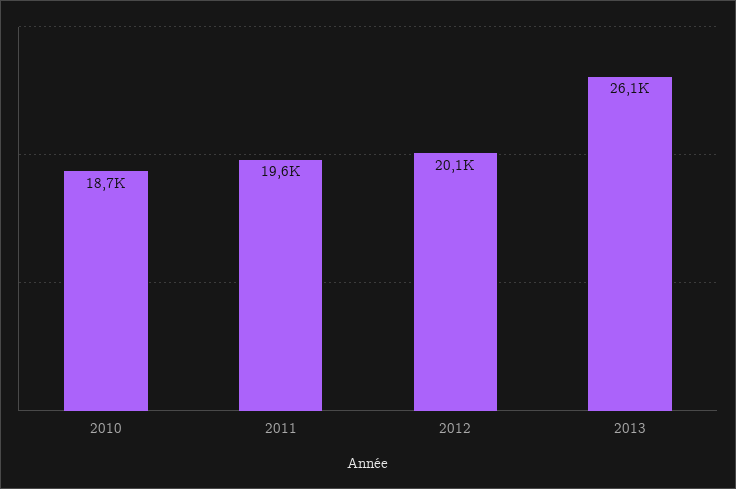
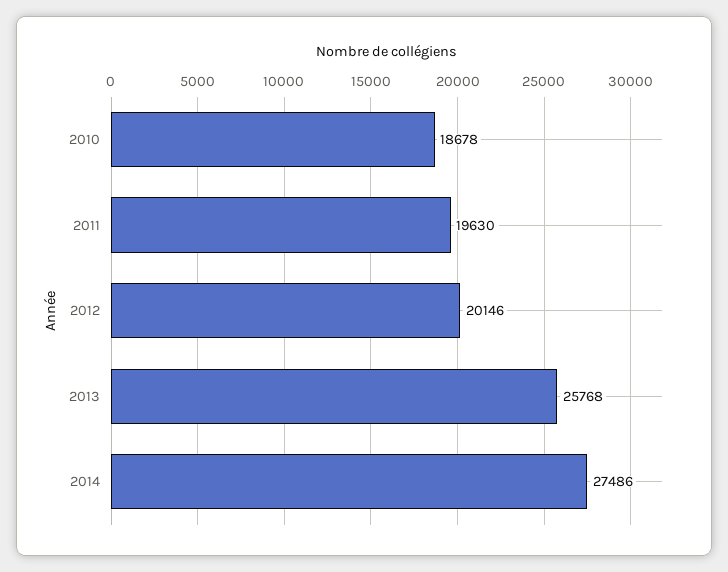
2013: 26100 -> 25768
2014: none -> 27486

